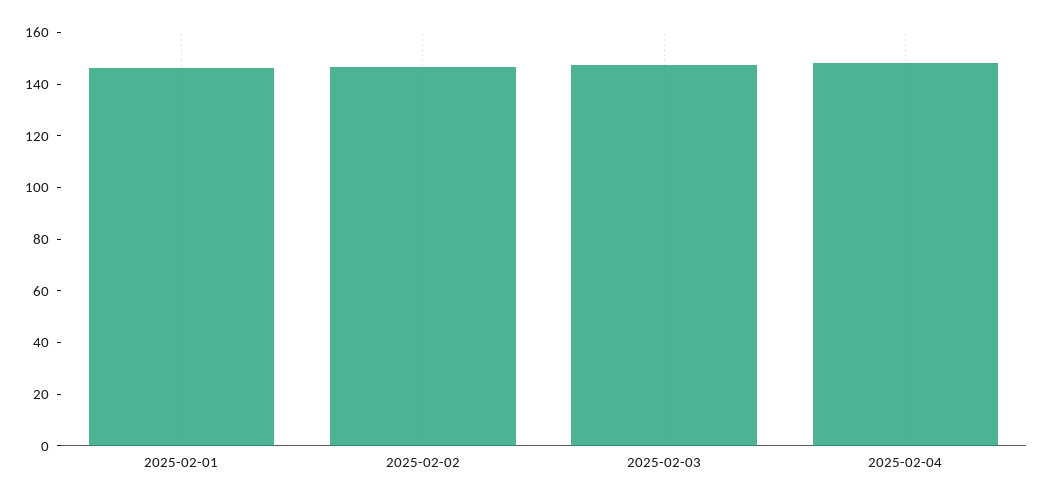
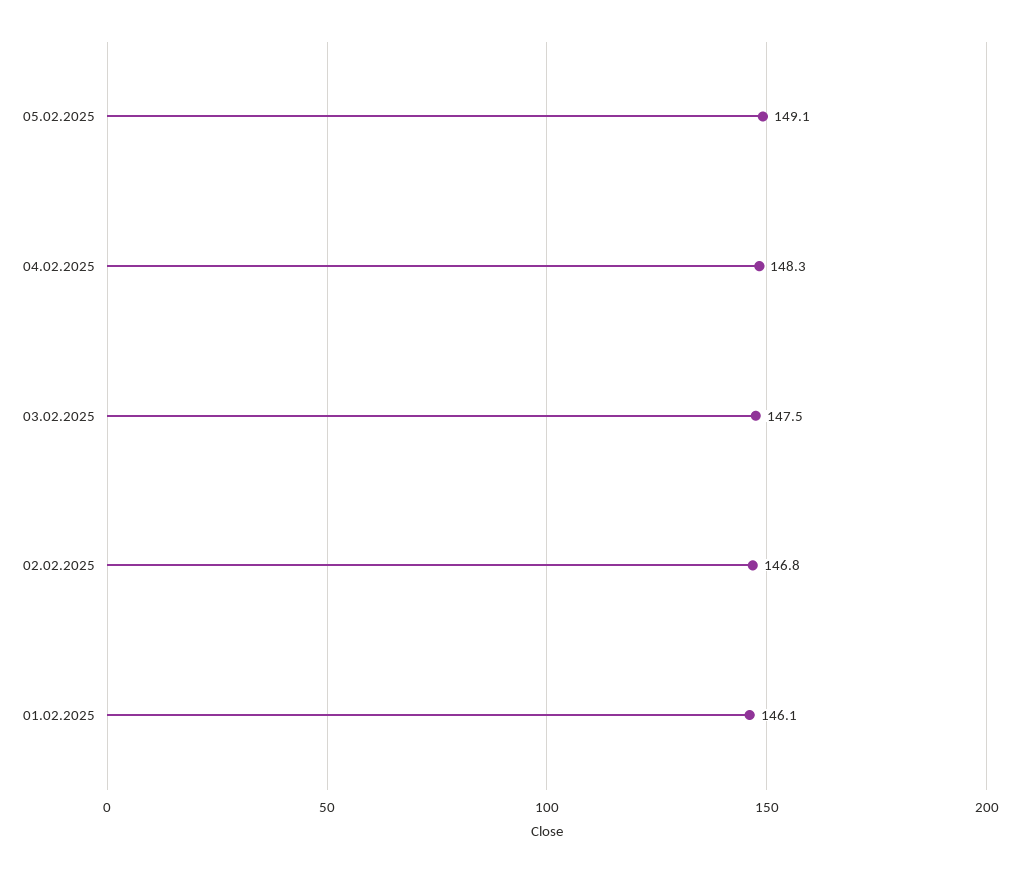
05.02.2025: none -> 149.1

